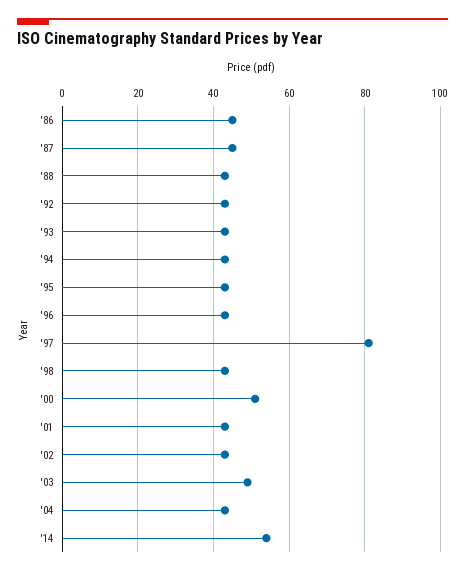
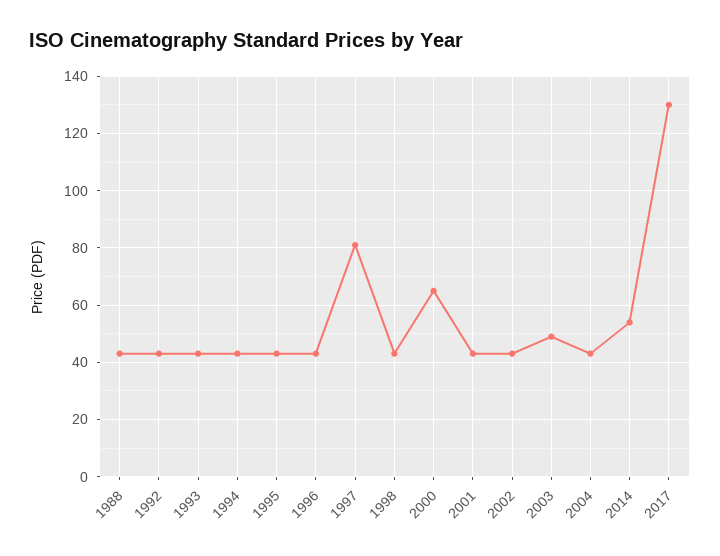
'86: 45 -> none
'87: 45 -> none
'00: 50 -> 65
2017: none -> 130

